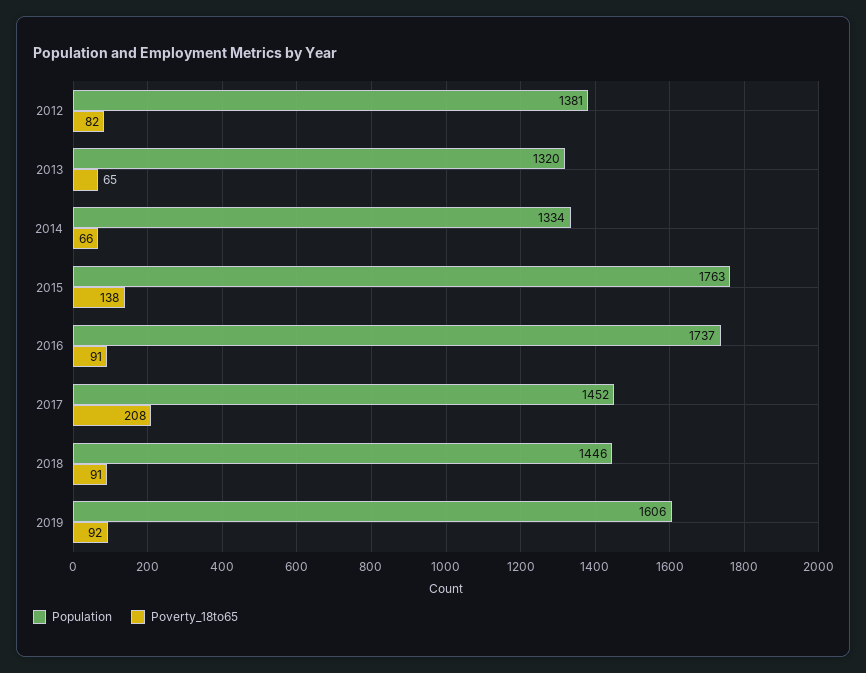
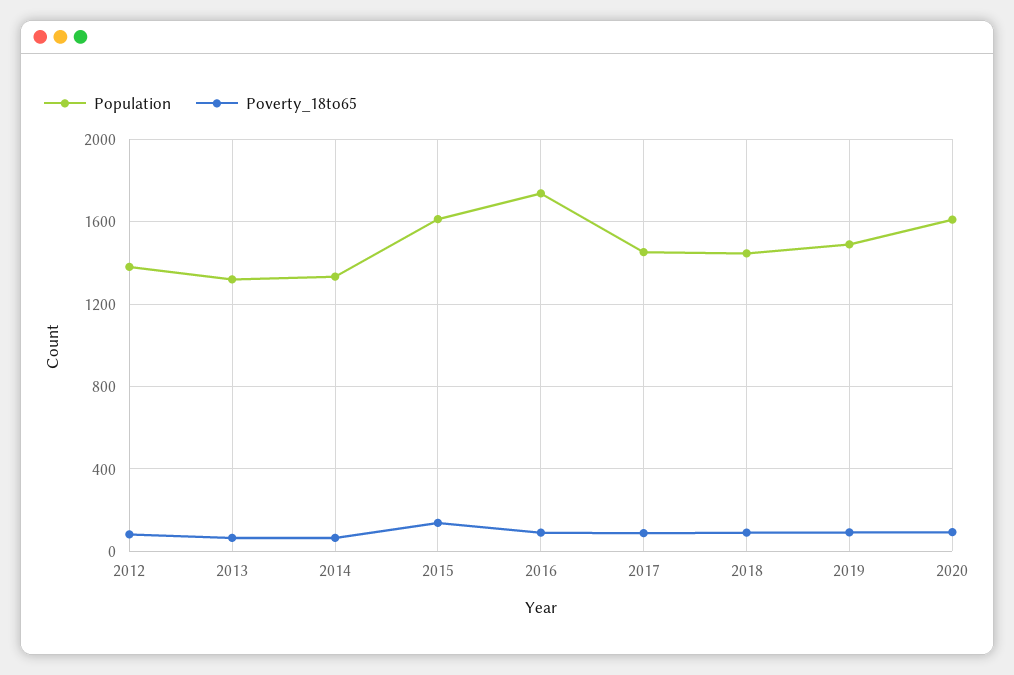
Population, 2015: 1763 -> 1600
Poverty_18to65, 2017: 208 -> 100
Population, 2019: 1606 -> 1500
Population, 2020: none -> 1600
Poverty_18to65, 2020: none -> 100

